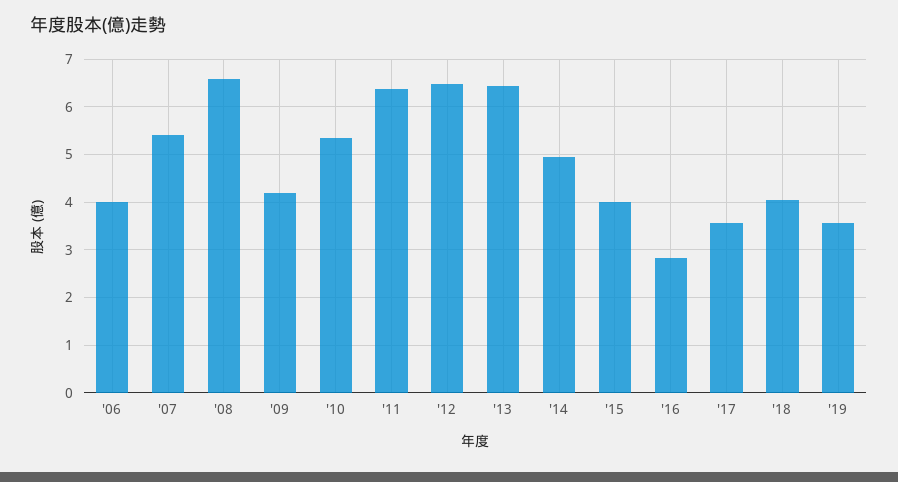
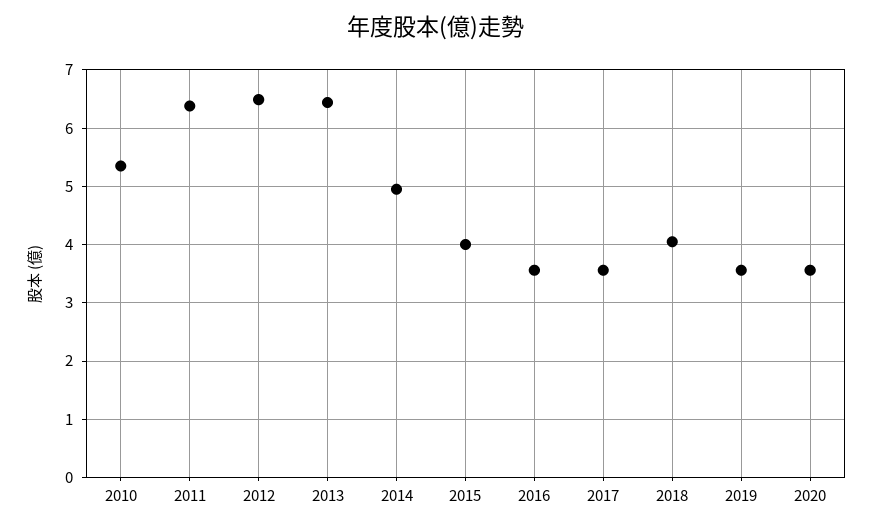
'06: 4 -> none
'07: 5.4 -> none
'08: 6.6 -> none
'09: 4.2 -> none
'16: 2.8 -> 3.6
2020: none -> 3.6

